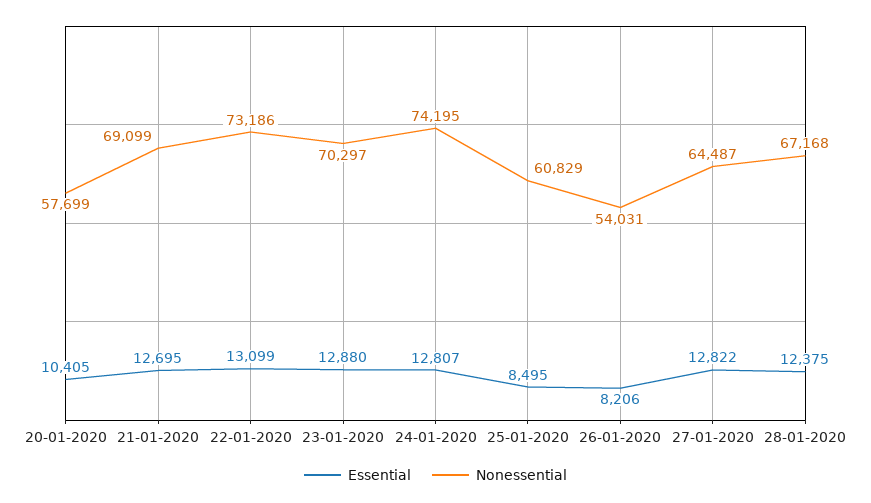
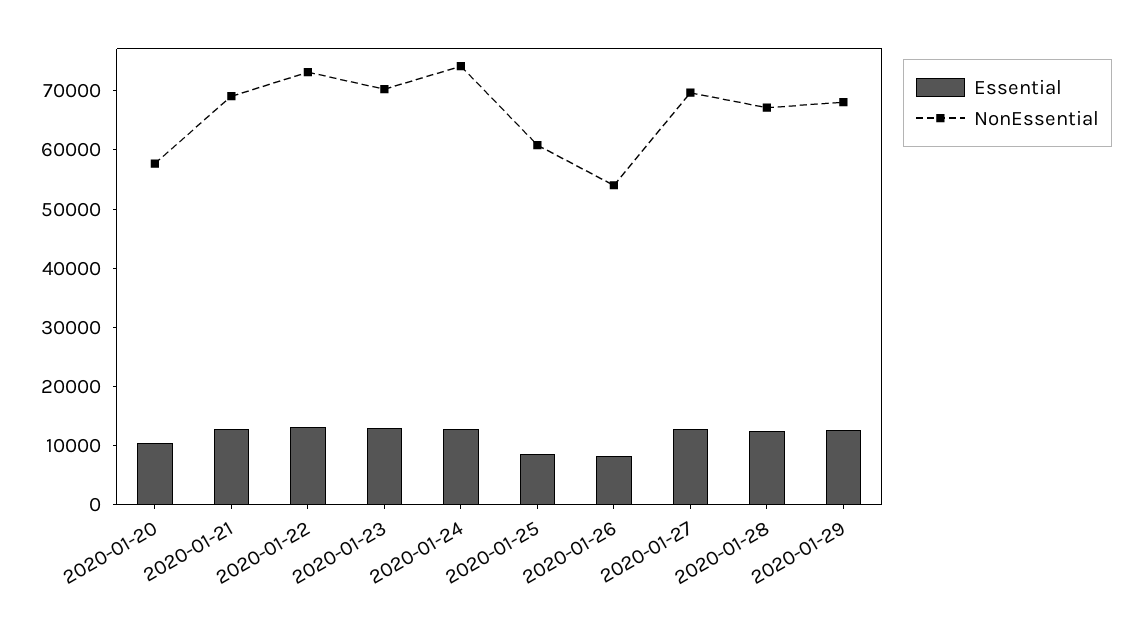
Nonessential, 27-01-2020: 64487 -> 70000
Essential, 2020-01-29: none -> 12000
Nonessential, 2020-01-29: none -> 68000

